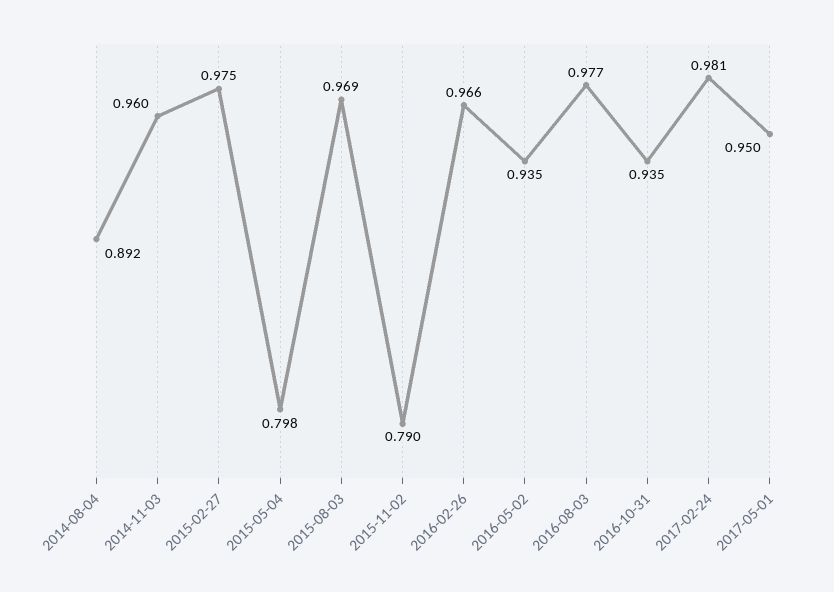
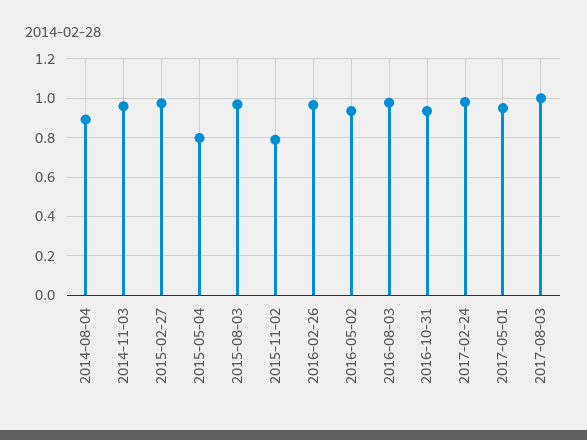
2017-08-03: none -> 1

